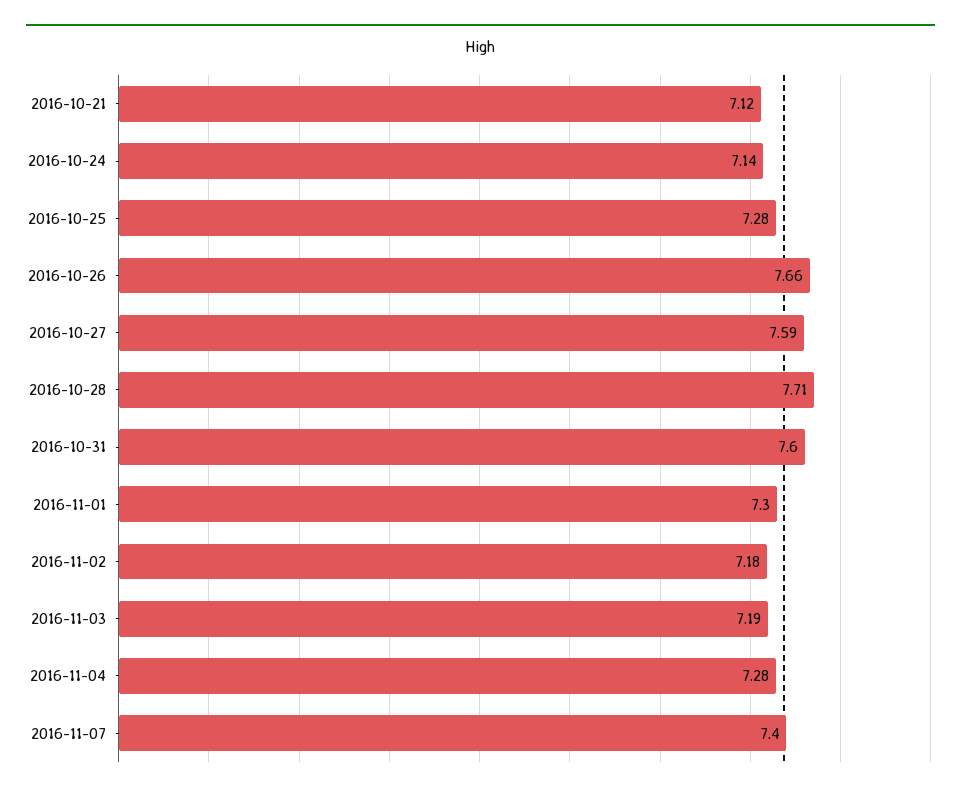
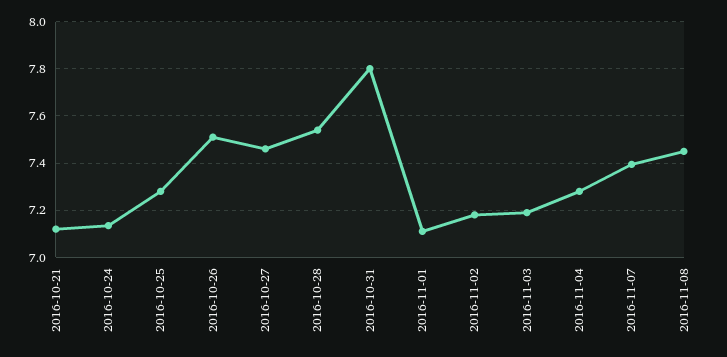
2016-10-26: 7.66 -> 7.5
2016-10-27: 7.59 -> 7.45
2016-10-28: 7.71 -> 7.55
2016-10-31: 7.6 -> 7.8
2016-11-01: 7.3 -> 7.1
2016-11-08: none -> 7.45

